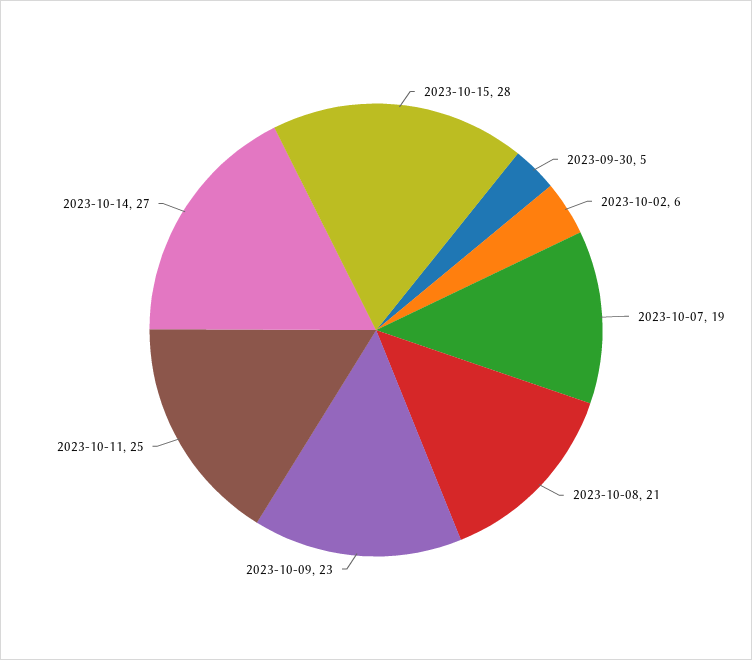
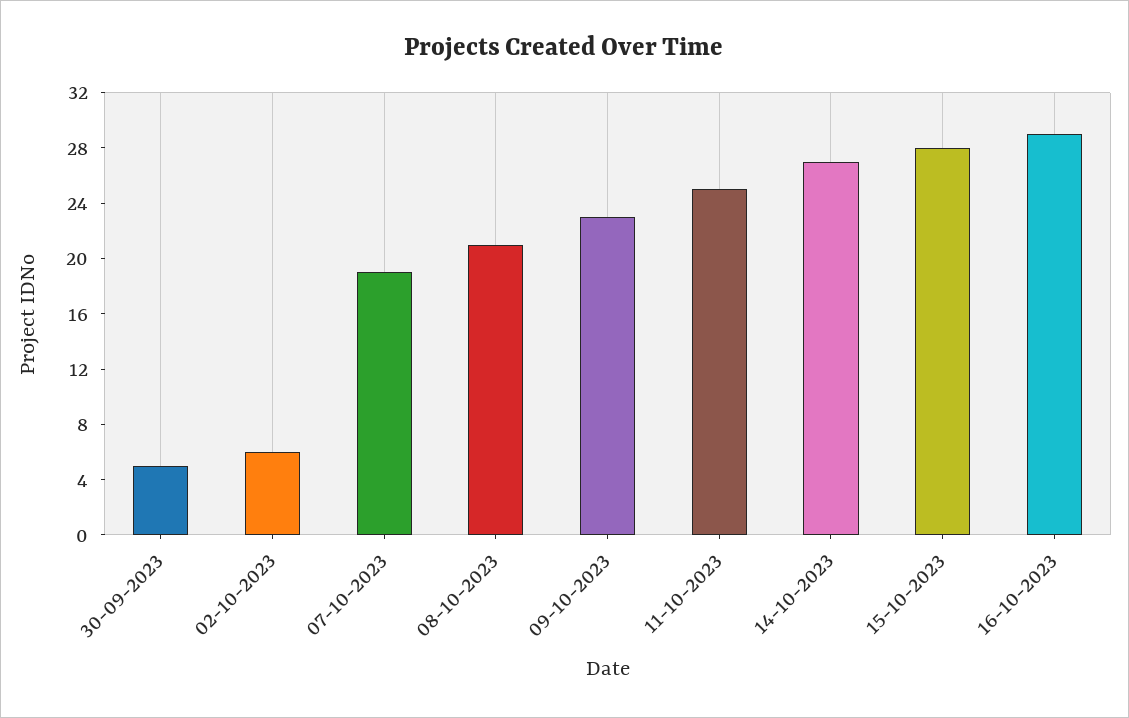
16-10-2023: none -> 29

